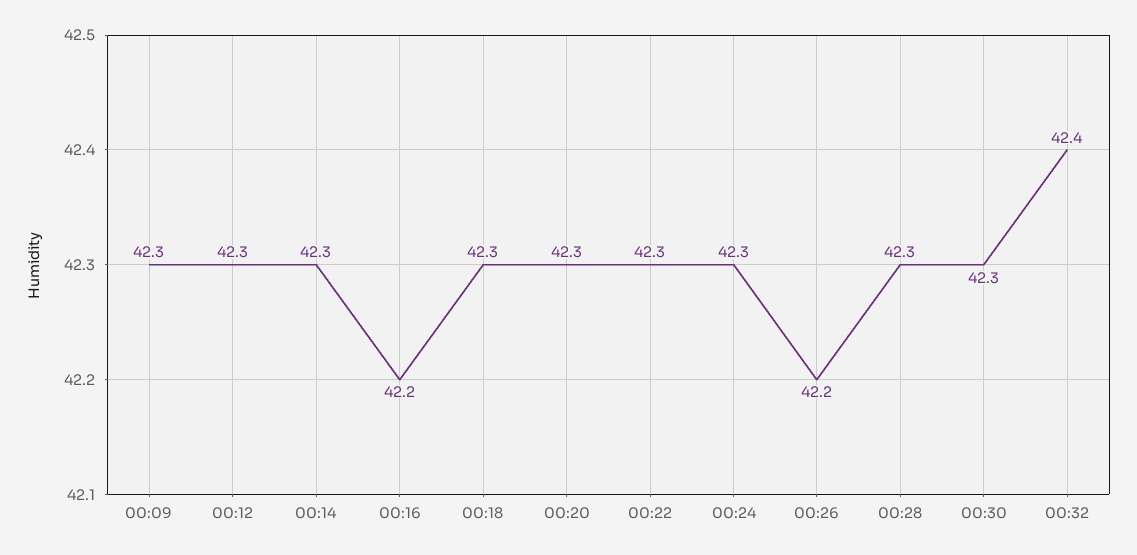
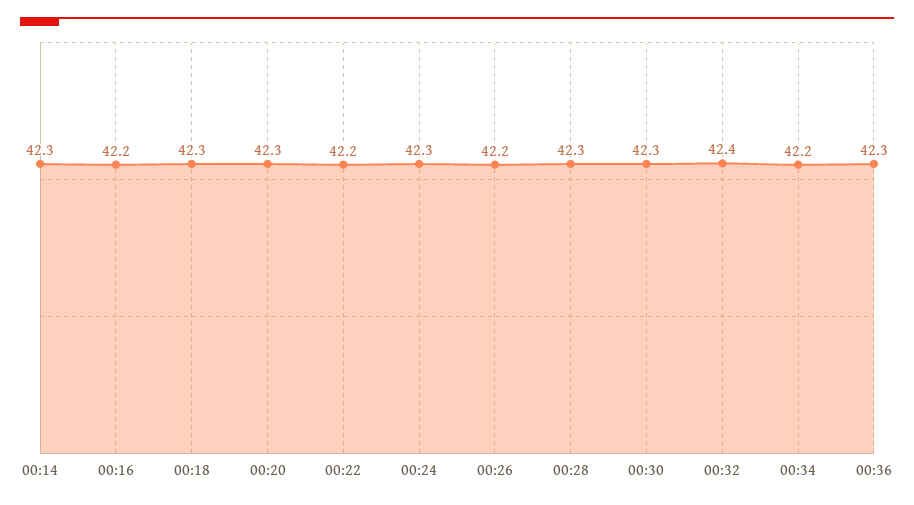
00:09: 42.3 -> none
00:12: 42.3 -> none
00:22: 42.3 -> 42.2
00:34: none -> 42.2
00:36: none -> 42.3

